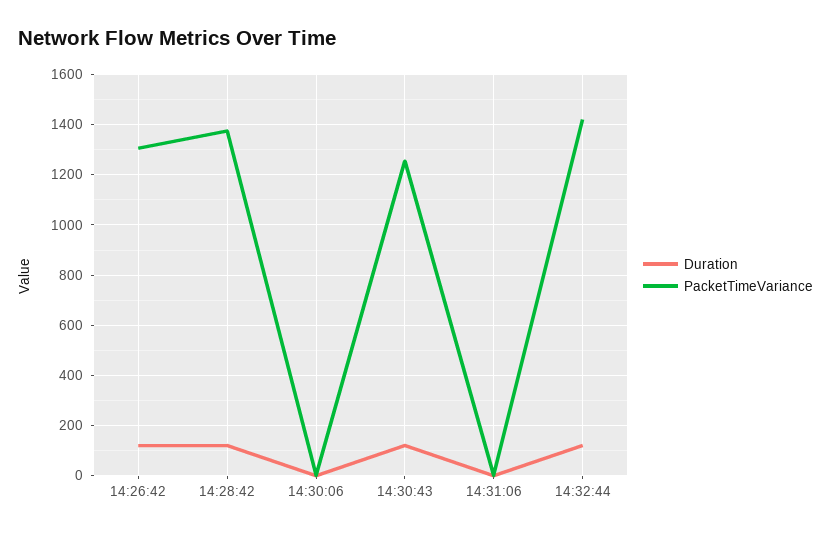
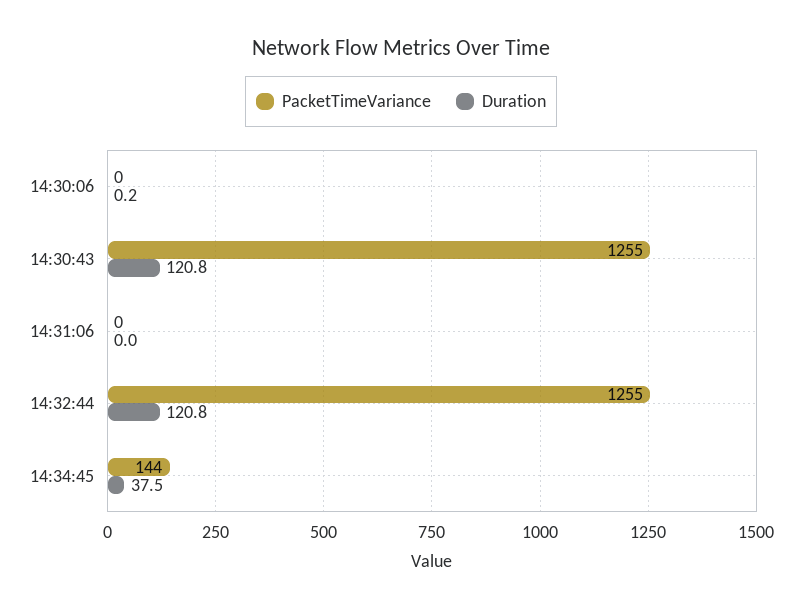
Duration, 14:26:42: 125 -> none
PacketTimeVariance, 14:26:42: 1300 -> none
Duration, 14:28:42: 125 -> none
PacketTimeVariance, 14:28:42: 1375 -> none
PacketTimeVariance, 14:32:44: 1425 -> 1255
PacketTimeVariance, 14:34:45: none -> 144
Duration, 14:34:45: none -> 37.5

